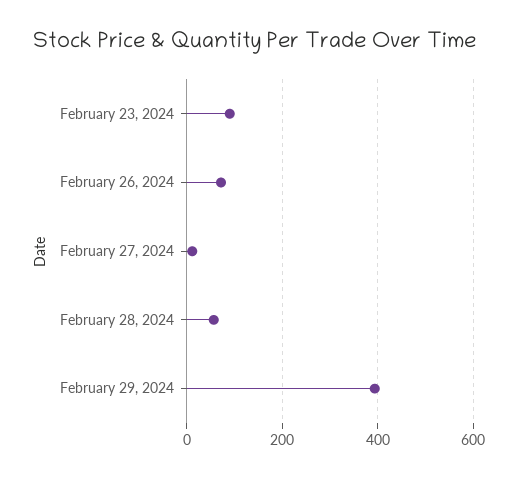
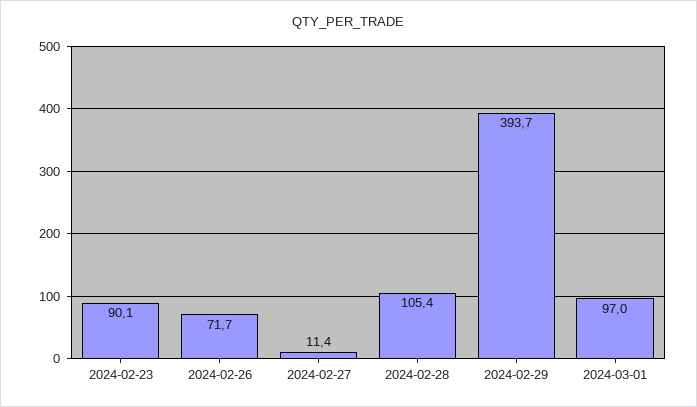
February 28, 2024: 60 -> 105.4
2024-03-01: none -> 97

